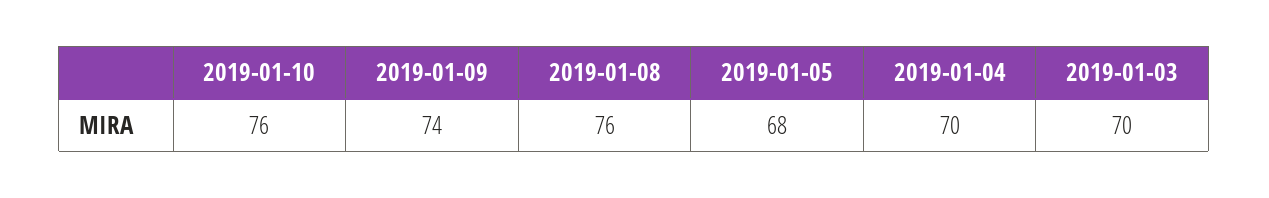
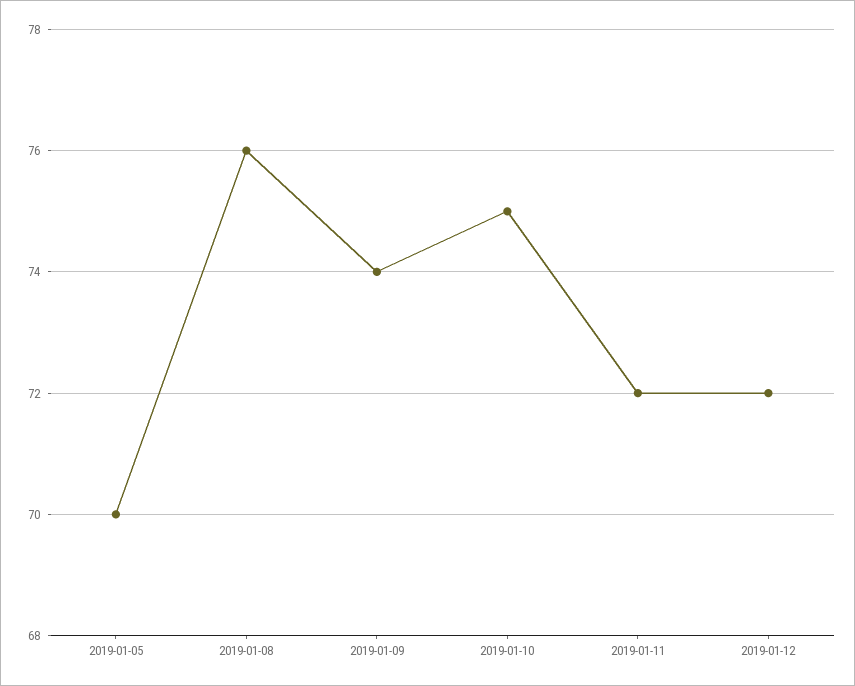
2019-01-10: 76 -> 75
2019-01-05: 68 -> 70
2019-01-04: 70 -> none
2019-01-03: 70 -> none
2019-01-11: none -> 72
2019-01-12: none -> 72

